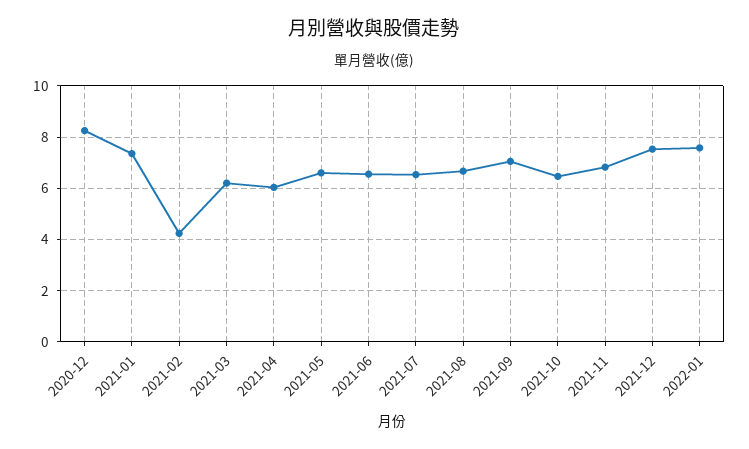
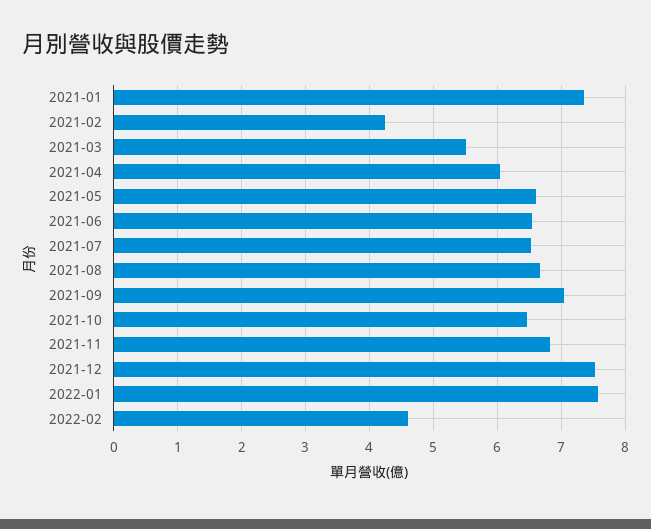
2020-12: 8.25 -> none
2021-03: 6.25 -> 5.5
2022-02: none -> 4.6

